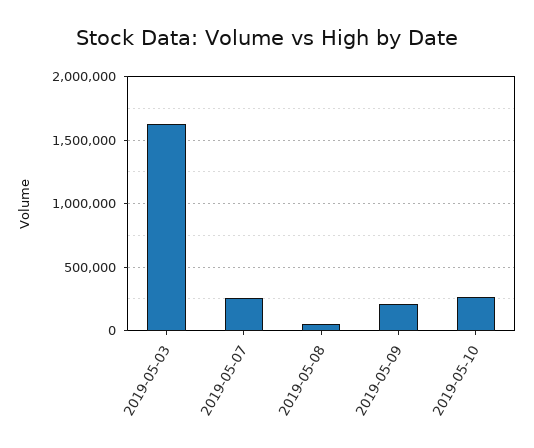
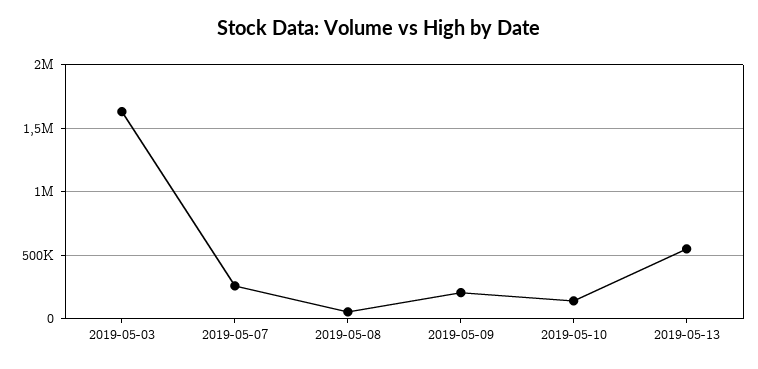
2019-05-10: 250000 -> 150000
2019-05-13: none -> 550000

